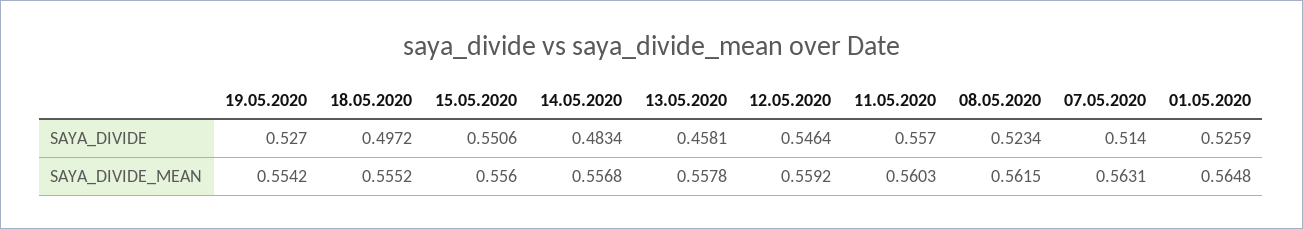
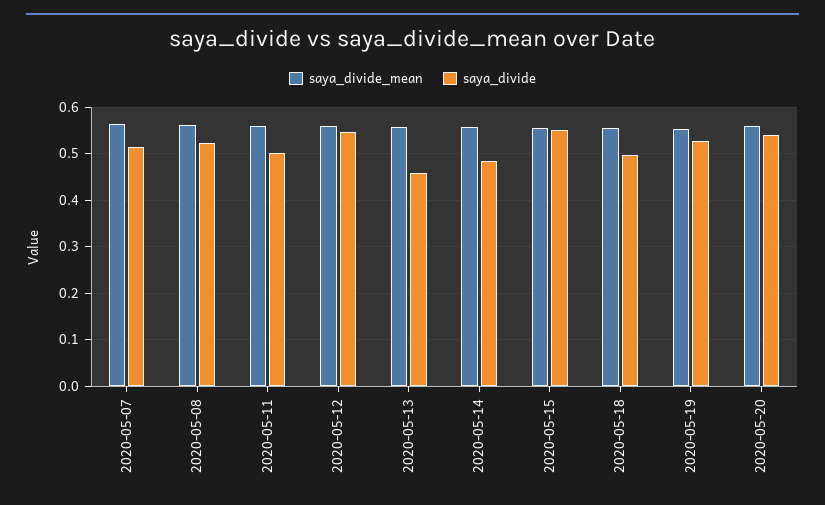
SAYA_DIVIDE, 11.05.2020: 0.557 -> 0.5
SAYA_DIVIDE, 01.05.2020: 0.5259 -> none
SAYA_DIVIDE_MEAN, 01.05.2020: 0.5648 -> none
SAYA_DIVIDE_MEAN, 2020-05-20: none -> 0.56
SAYA_DIVIDE, 2020-05-20: none -> 0.54

